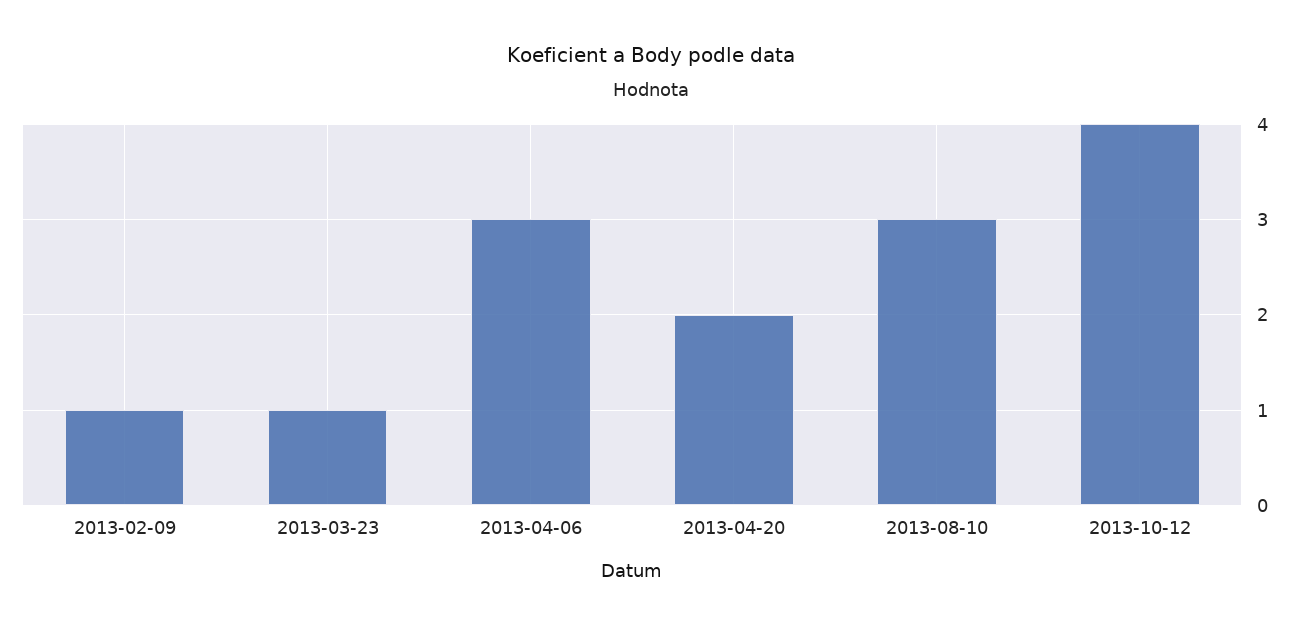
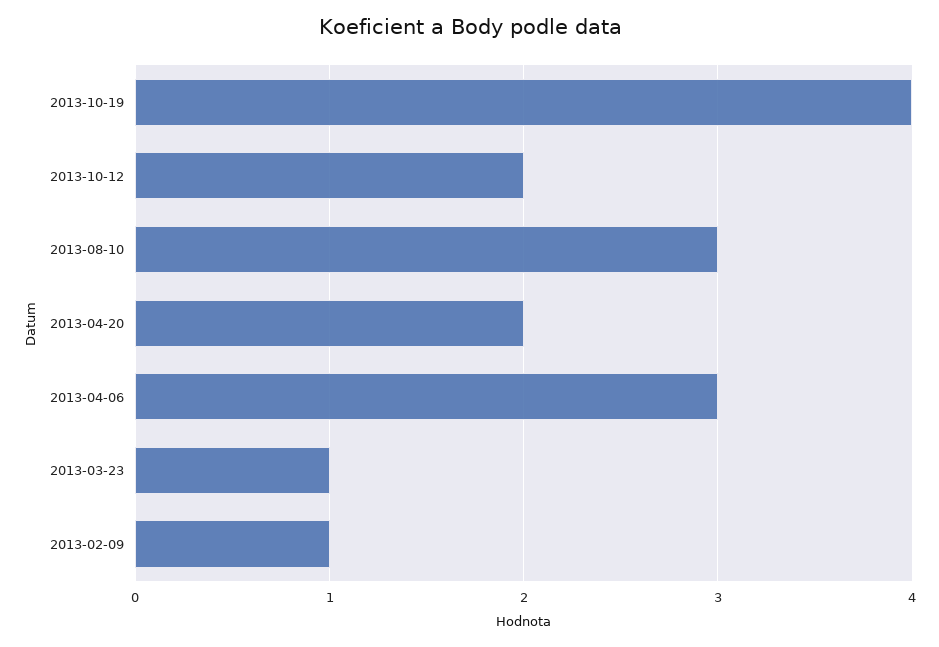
2013-10-12: 4 -> 2
2013-10-19: none -> 4

